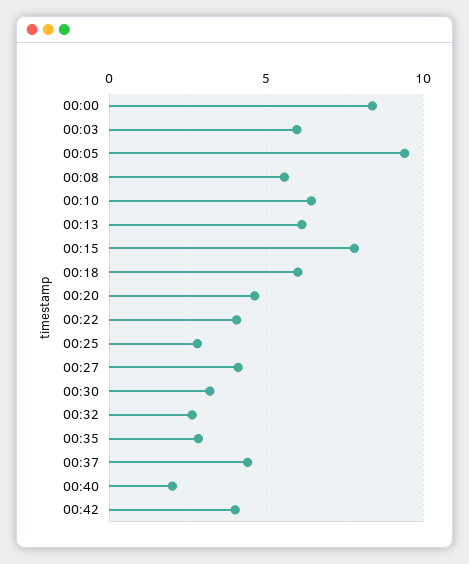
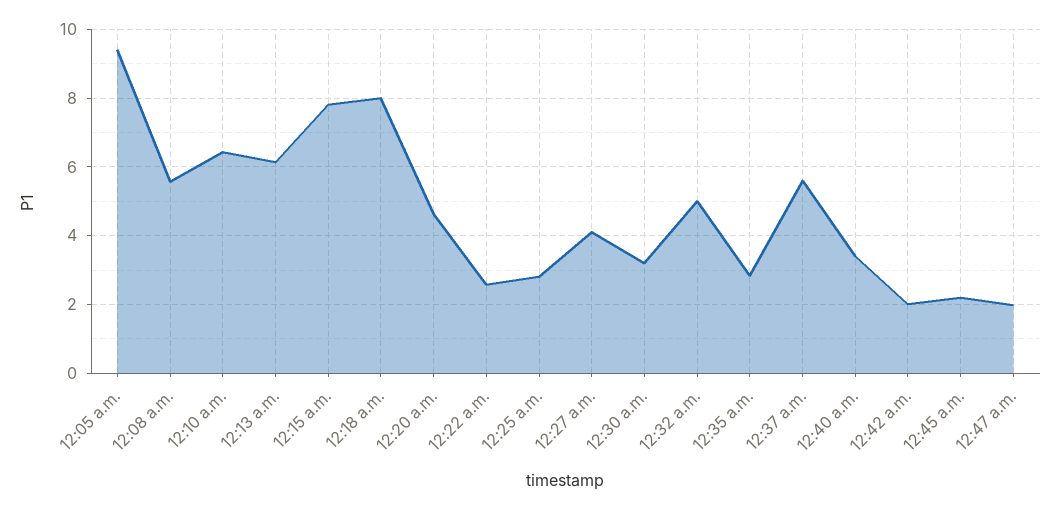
00:00: 8.5 -> none
00:03: 6 -> none
00:18: 6 -> 8
00:22: 4 -> 2.6
00:32: 2.5 -> 5
00:37: 4.5 -> 5.6
00:40: 2 -> 3.4
00:42: 4 -> 2
12:45 a.m.: none -> 2.2
12:47 a.m.: none -> 2

